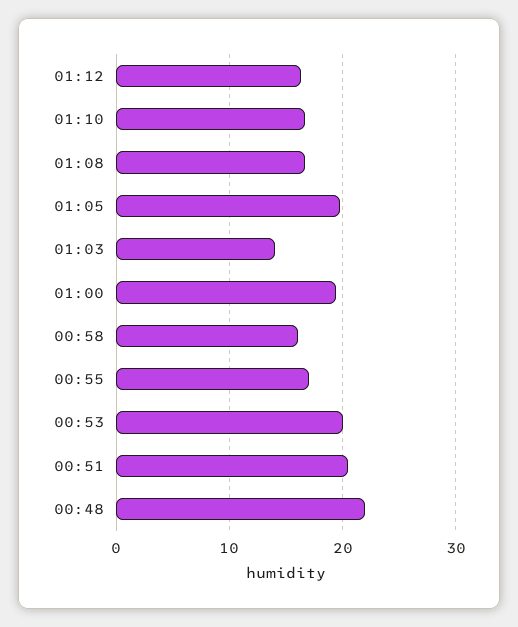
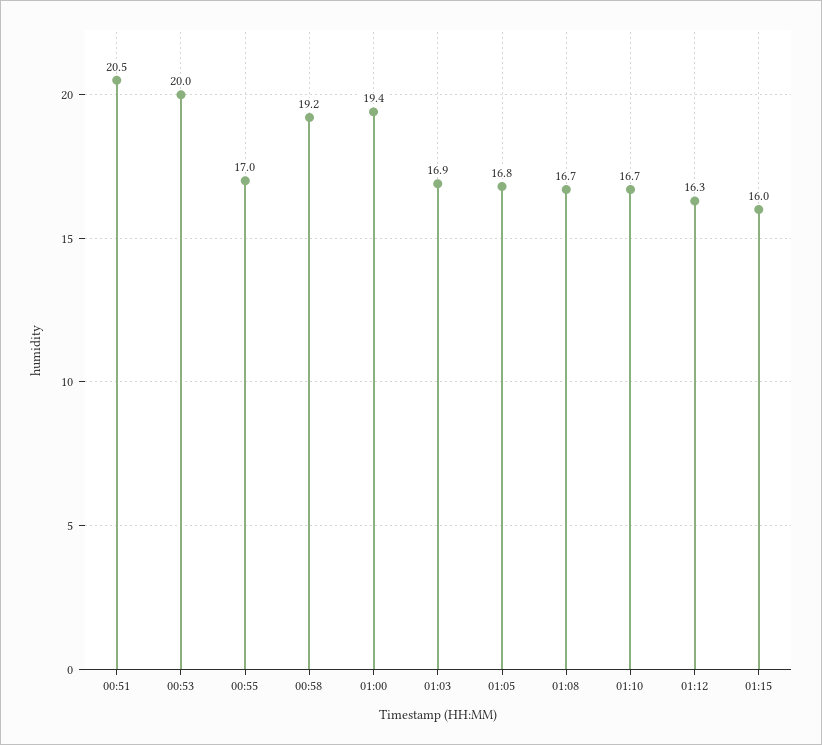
01:05: 20 -> 16.8
01:03: 14 -> 16.9
00:58: 16 -> 19.2
00:48: 22 -> none
01:15: none -> 16

